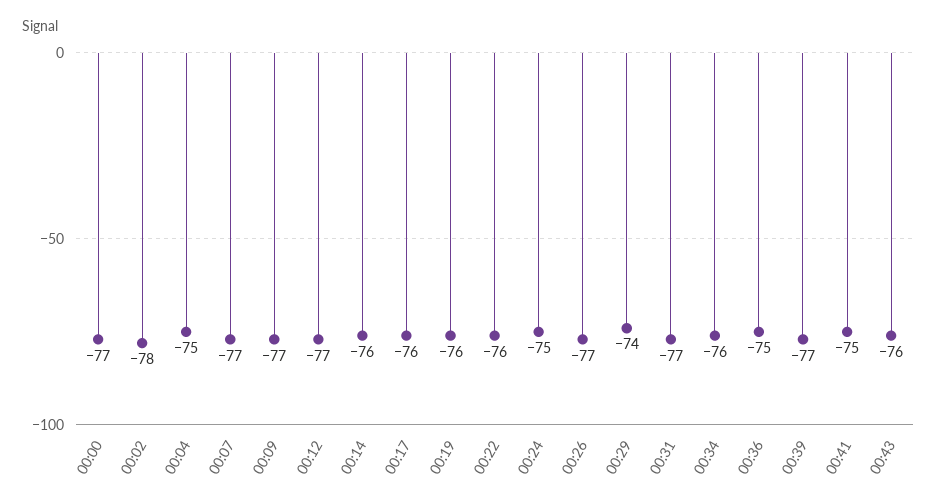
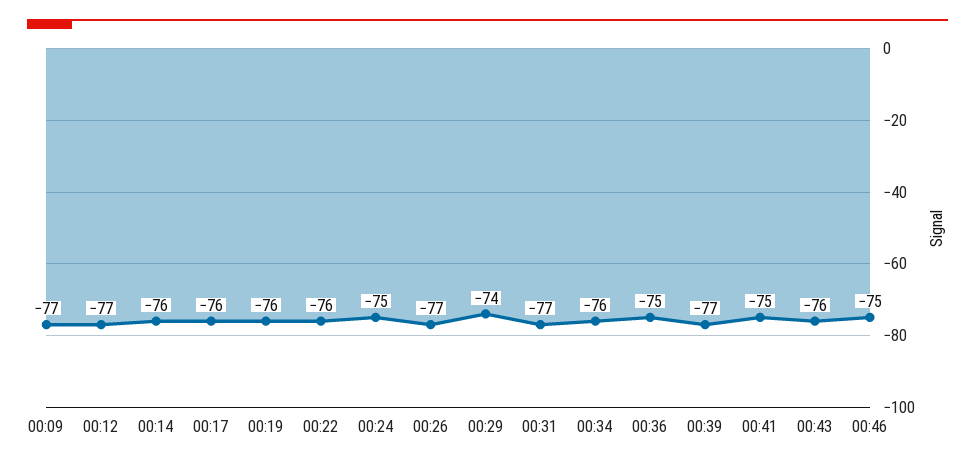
00:00: -77 -> none
00:02: -78 -> none
00:04: -75 -> none
00:07: -77 -> none
00:46: none -> -75

